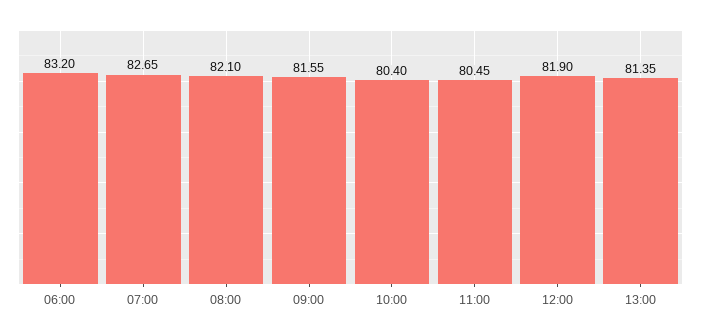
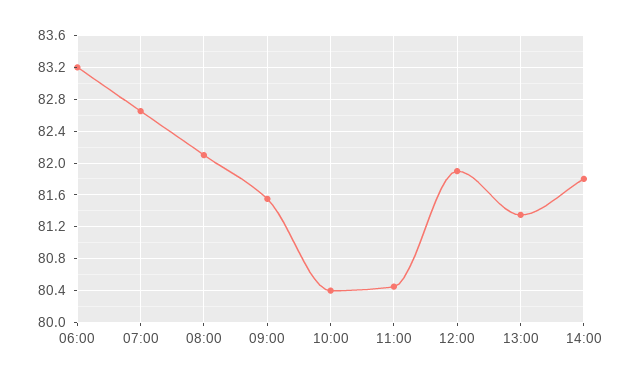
14:00: none -> 81.8

